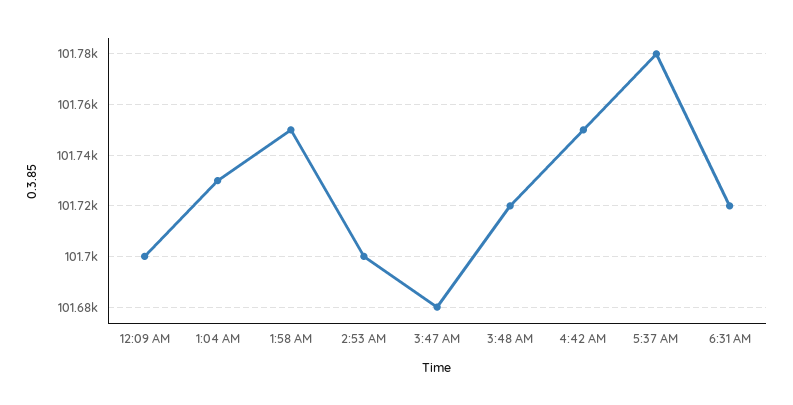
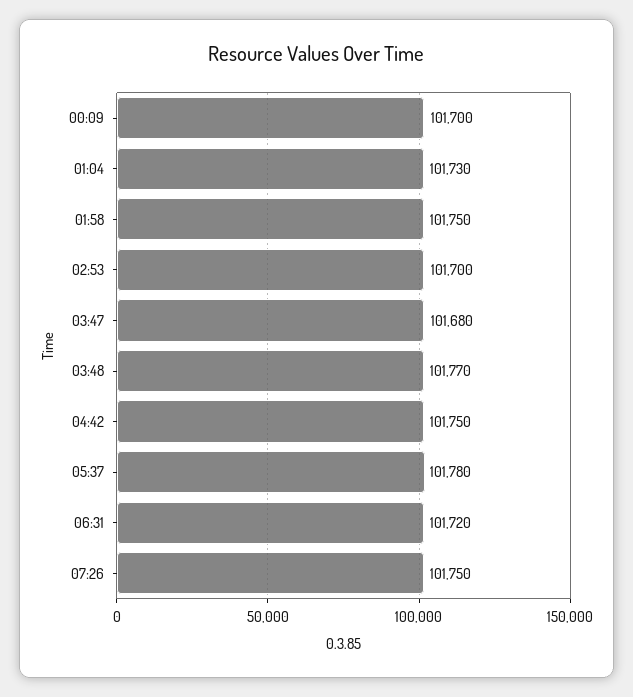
3:48 AM: 101720 -> 101770
07:26: none -> 101750

